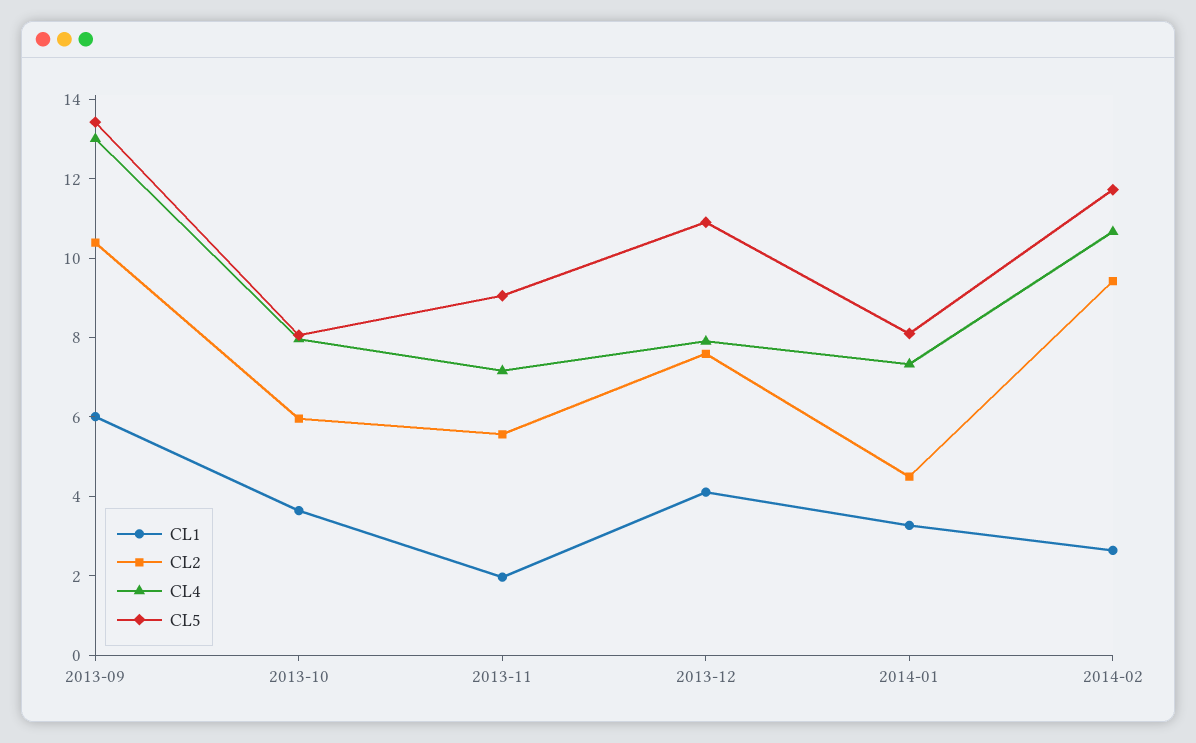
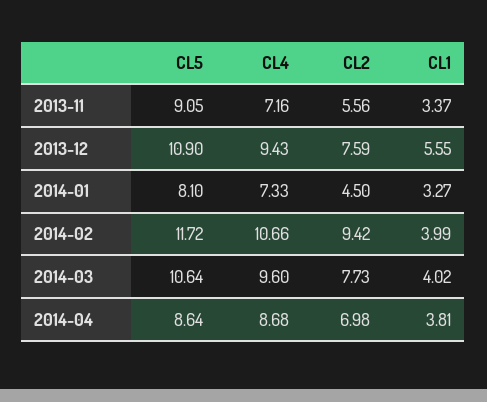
CL1, 2013-09: 6 -> none
CL2, 2013-09: 10.5 -> none
CL4, 2013-09: 13 -> none
CL5, 2013-09: 13.5 -> none
CL1, 2013-10: 3.5 -> none
CL2, 2013-10: 6 -> none
CL4, 2013-10: 8 -> none
CL5, 2013-10: 8 -> none
CL1, 2013-11: 2 -> 3.37
CL1, 2013-12: 4 -> 5.55
CL4, 2013-12: 8 -> 9.43
CL1, 2014-02: 2.5 -> 3.99
CL5, 2014-03: none -> 10.64
CL4, 2014-03: none -> 9.6
CL2, 2014-03: none -> 7.73
CL1, 2014-03: none -> 4.02
CL5, 2014-04: none -> 8.64
CL4, 2014-04: none -> 8.68
CL2, 2014-04: none -> 6.98
CL1, 2014-04: none -> 3.81

